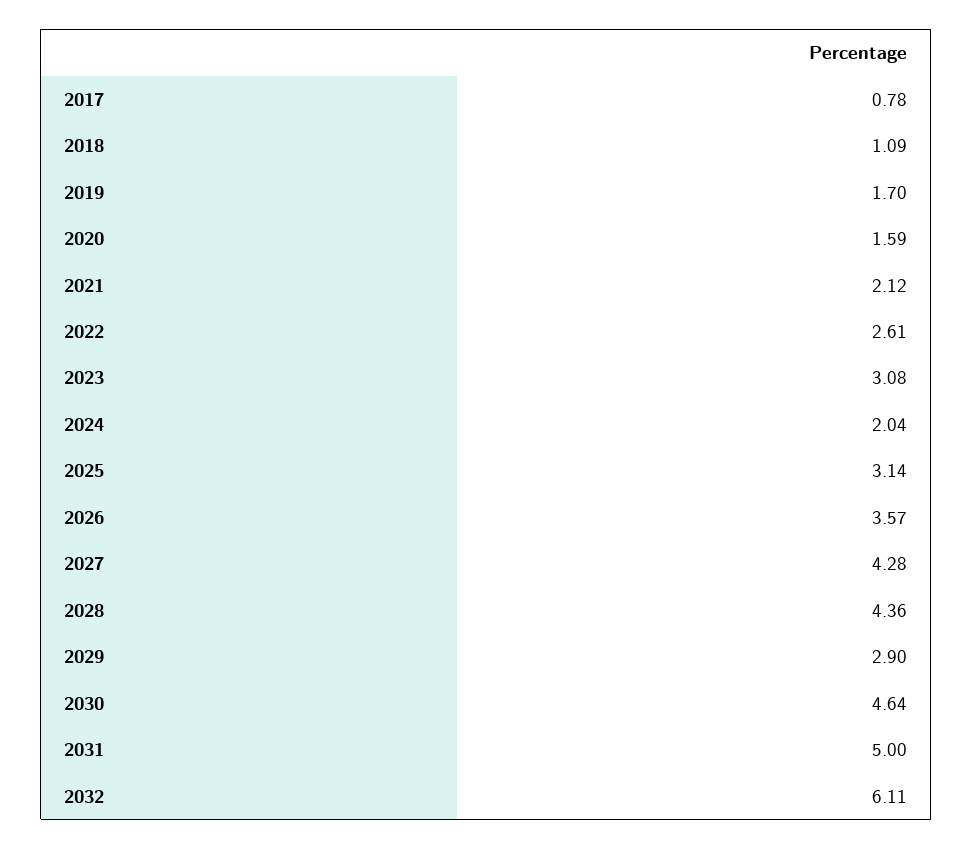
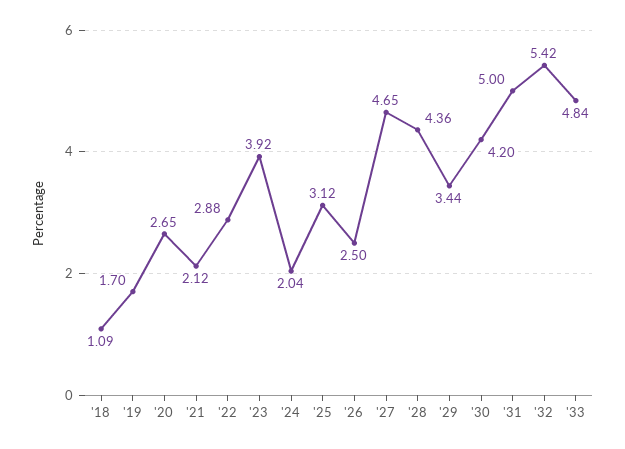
2017: 0.78 -> none
2020: 1.59 -> 2.65
2022: 2.61 -> 2.88
2023: 3.08 -> 3.92
2025: 3.14 -> 3.12
2026: 3.57 -> 2.5
2027: 4.28 -> 4.65
2029: 2.9 -> 3.44
2030: 4.64 -> 4.2
2032: 6.11 -> 5.42
'33: none -> 4.84

